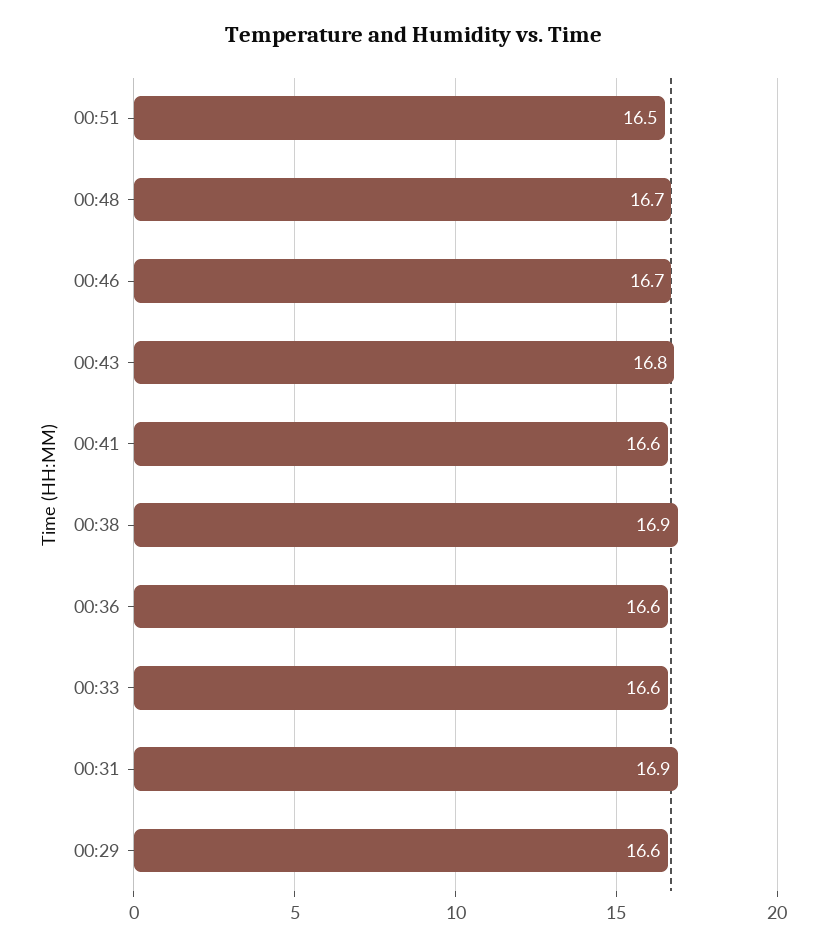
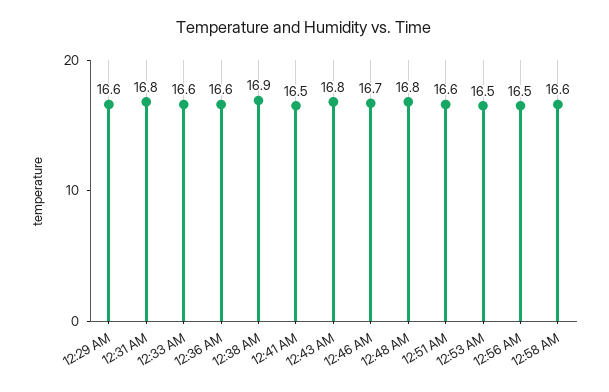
00:51: 16.5 -> 16.6
00:48: 16.7 -> 16.8
00:41: 16.6 -> 16.5
00:31: 16.9 -> 16.8
12:53 AM: none -> 16.5
12:56 AM: none -> 16.5
12:58 AM: none -> 16.6

